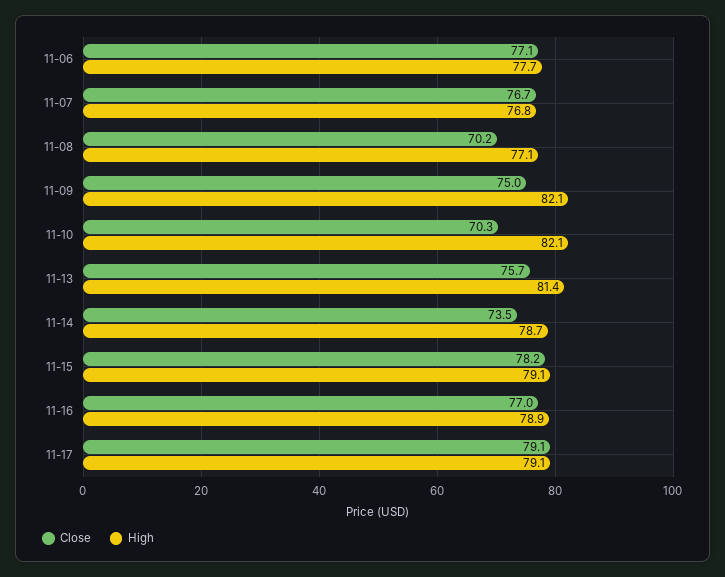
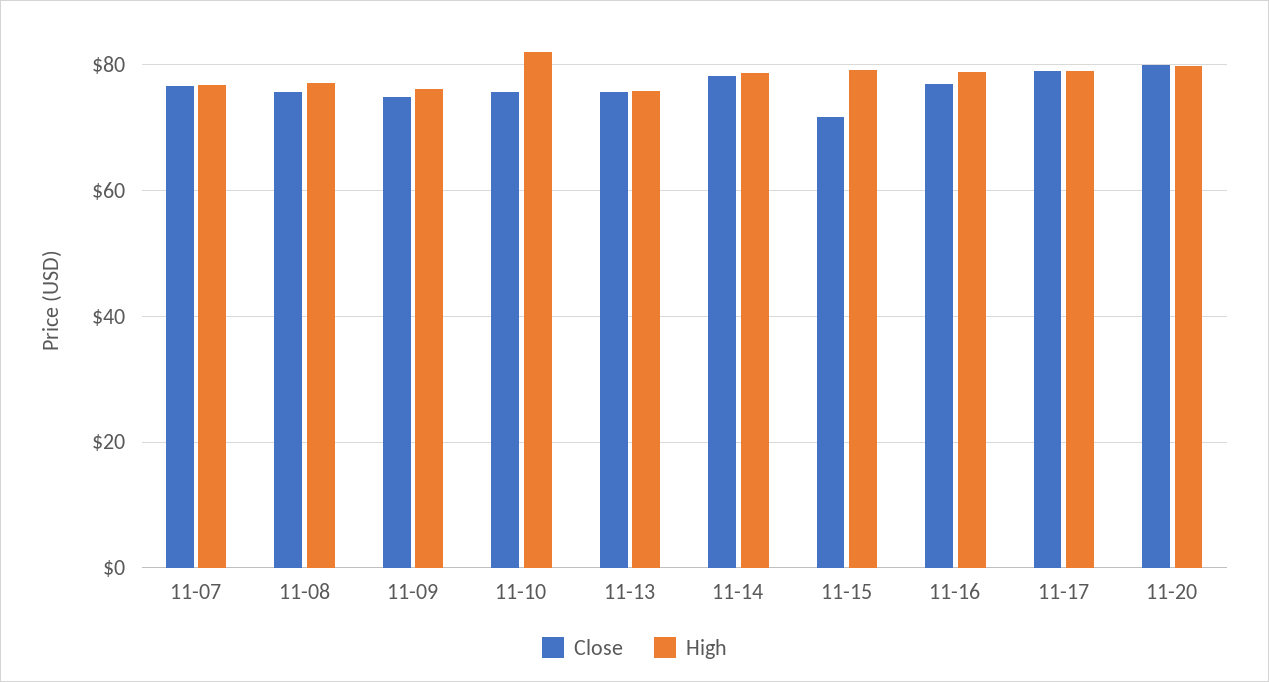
Close, 11-06: 77.1 -> none
High, 11-06: 77.7 -> none
Close, 11-08: 70.2 -> 76
High, 11-09: 82.1 -> 76
Close, 11-10: 70.3 -> 76
High, 11-13: 81.4 -> 76
Close, 11-14: 73.5 -> 78
Close, 11-15: 78.2 -> 72
Close, 11-20: none -> 80
High, 11-20: none -> 80

